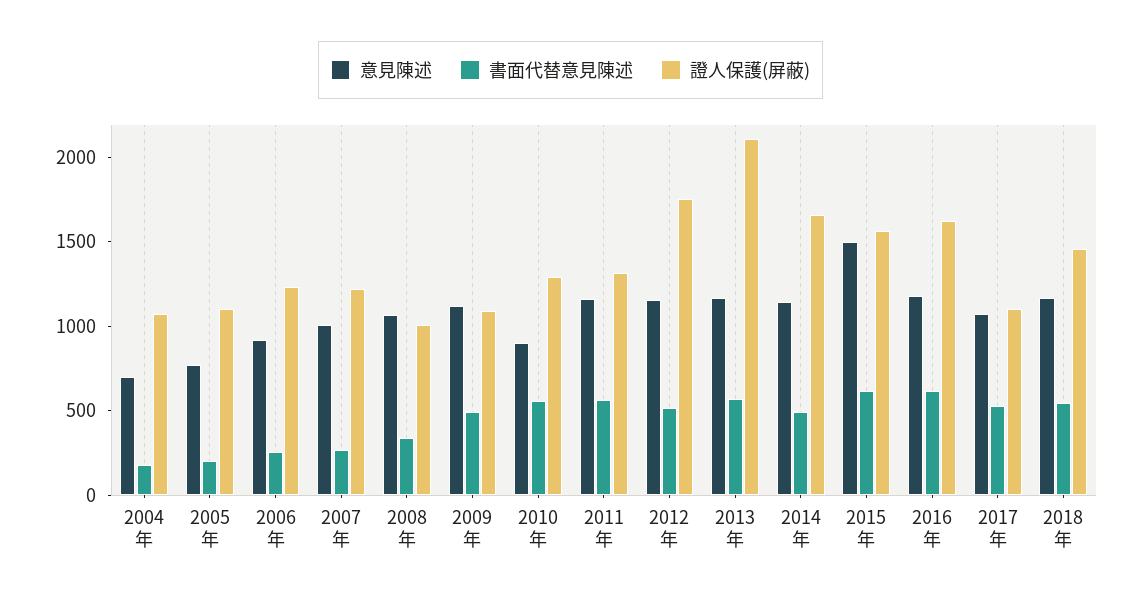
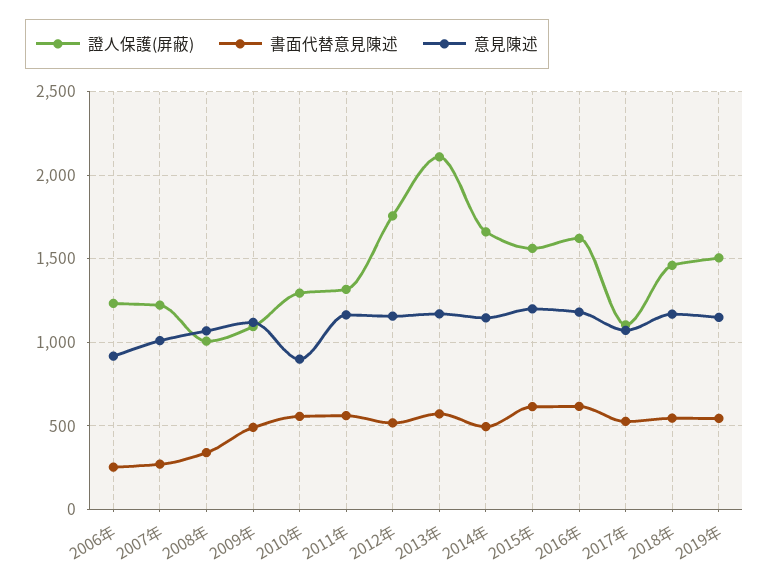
意見陳述, 2004年: 700 -> none
書面代替意見陳述, 2004年: 200 -> none
證人保護(屏蔽), 2004年: 1100 -> none
意見陳述, 2005年: 800 -> none
書面代替意見陳述, 2005年: 200 -> none
證人保護(屏蔽), 2005年: 1100 -> none
意見陳述, 2015年: 1500 -> 1200
證人保護(屏蔽), 2019年: none -> 1500
書面代替意見陳述, 2019年: none -> 550
意見陳述, 2019年: none -> 1150

